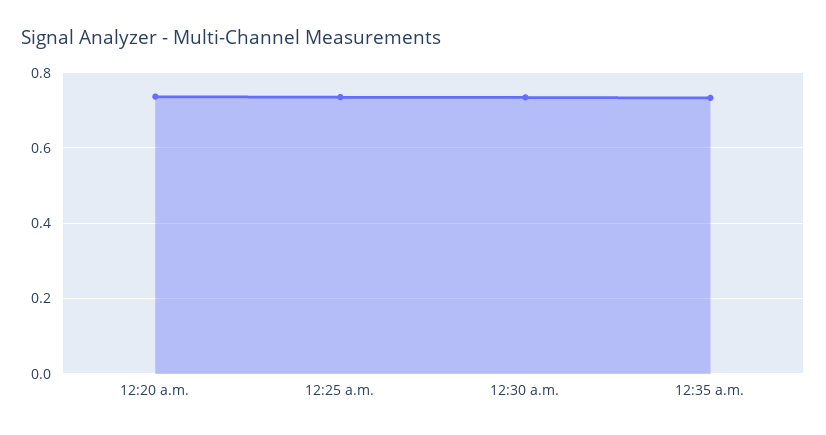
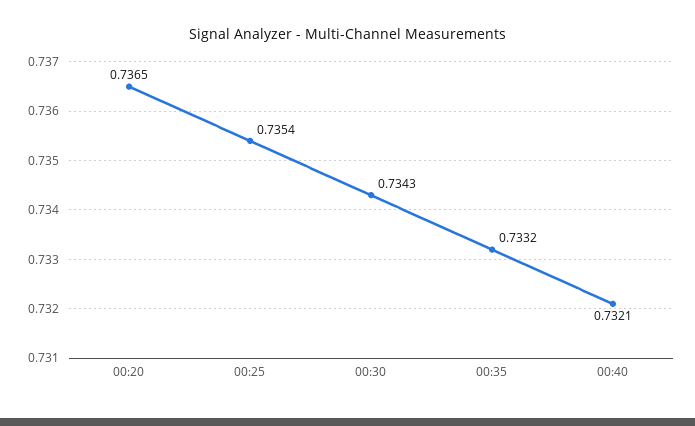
00:40: none -> 0.7321

